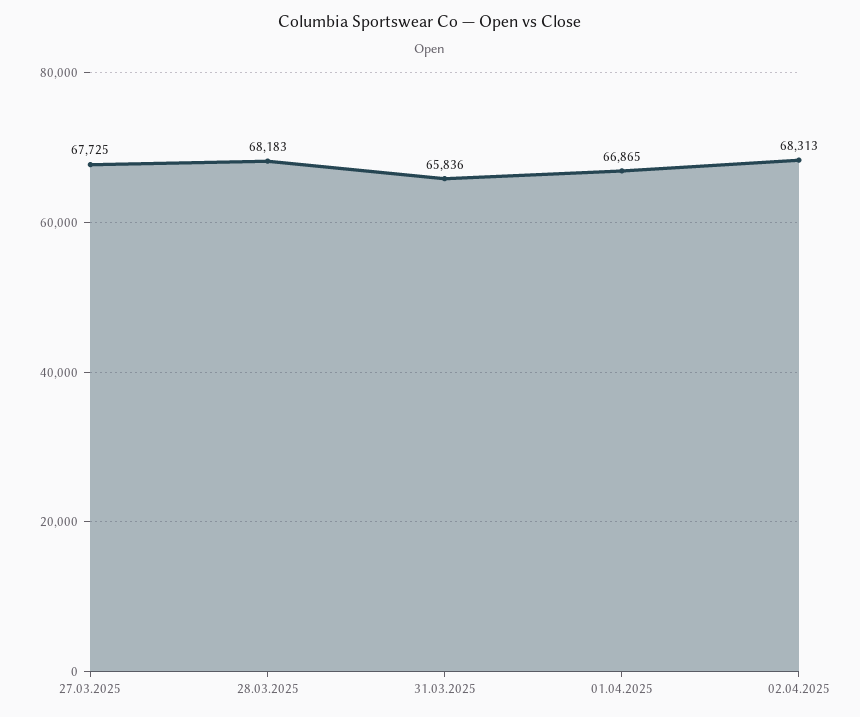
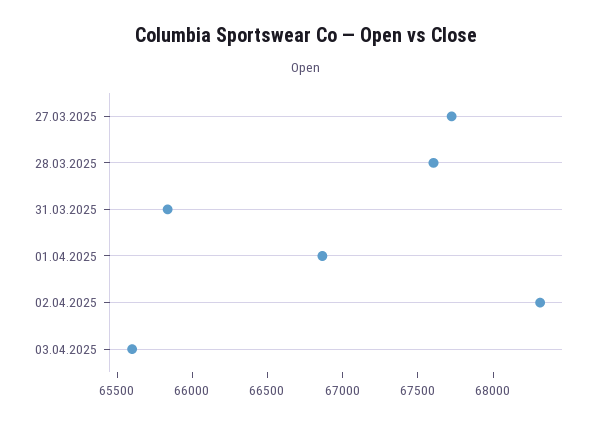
28.03.2025: 68183 -> 67600
03.04.2025: none -> 65600

